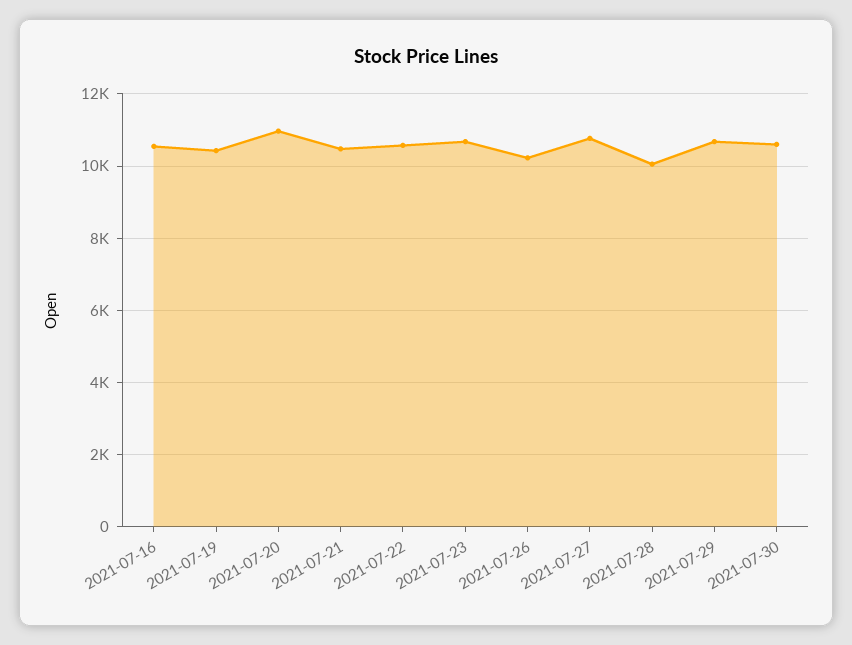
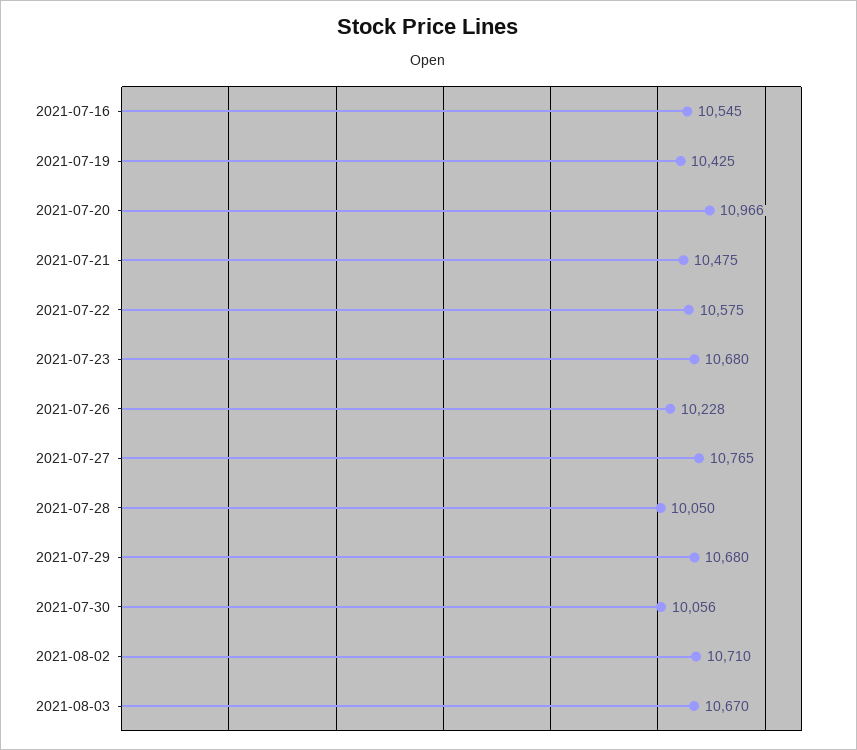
2021-07-30: 10600 -> 10056
2021-08-02: none -> 10710
2021-08-03: none -> 10670

